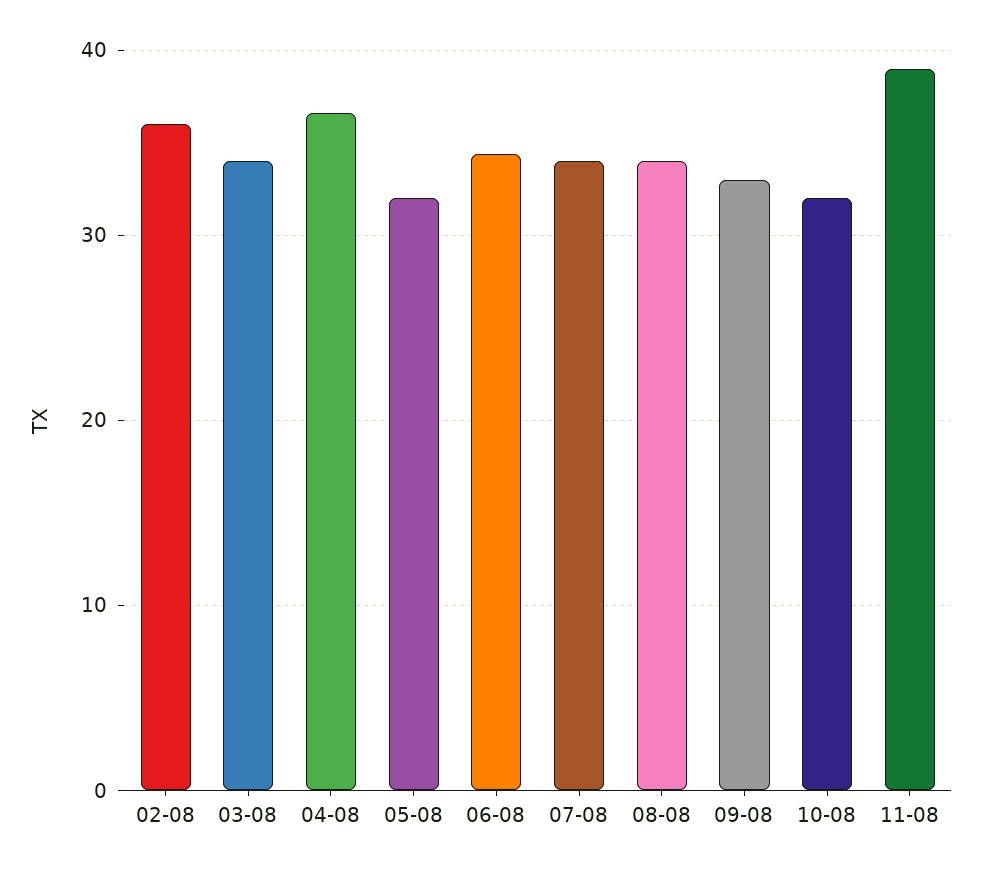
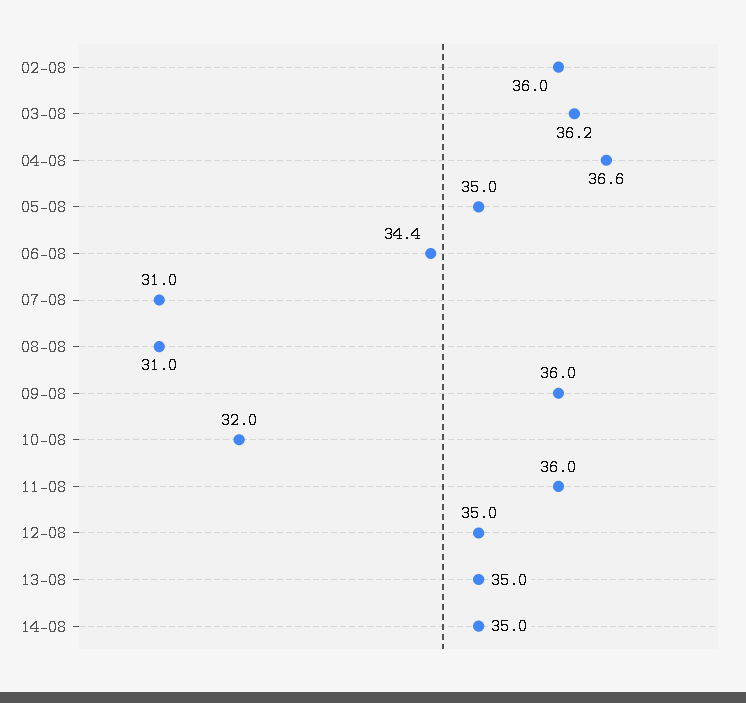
03-08: 34 -> 36.2
05-08: 32 -> 35
07-08: 34 -> 31
08-08: 34 -> 31
09-08: 33 -> 36
11-08: 39 -> 36
12-08: none -> 35
13-08: none -> 35
14-08: none -> 35

